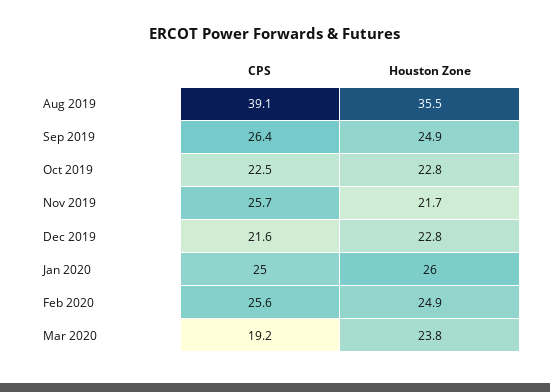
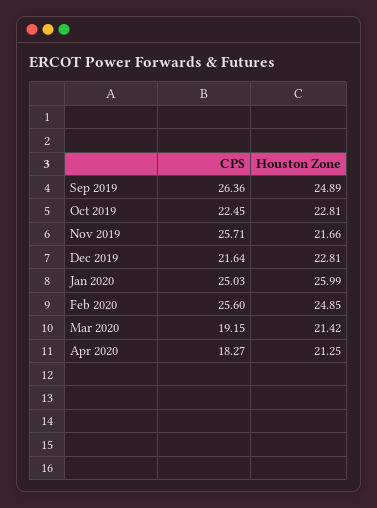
CPS, Aug 2019: 39.1 -> none
Houston Zone, Aug 2019: 35.5 -> none
Houston Zone, Mar 2020: 23.8 -> 21.42
CPS, Apr 2020: none -> 18.27
Houston Zone, Apr 2020: none -> 21.25

